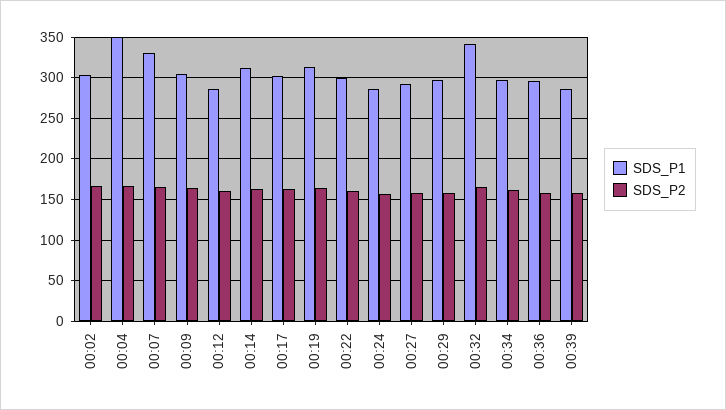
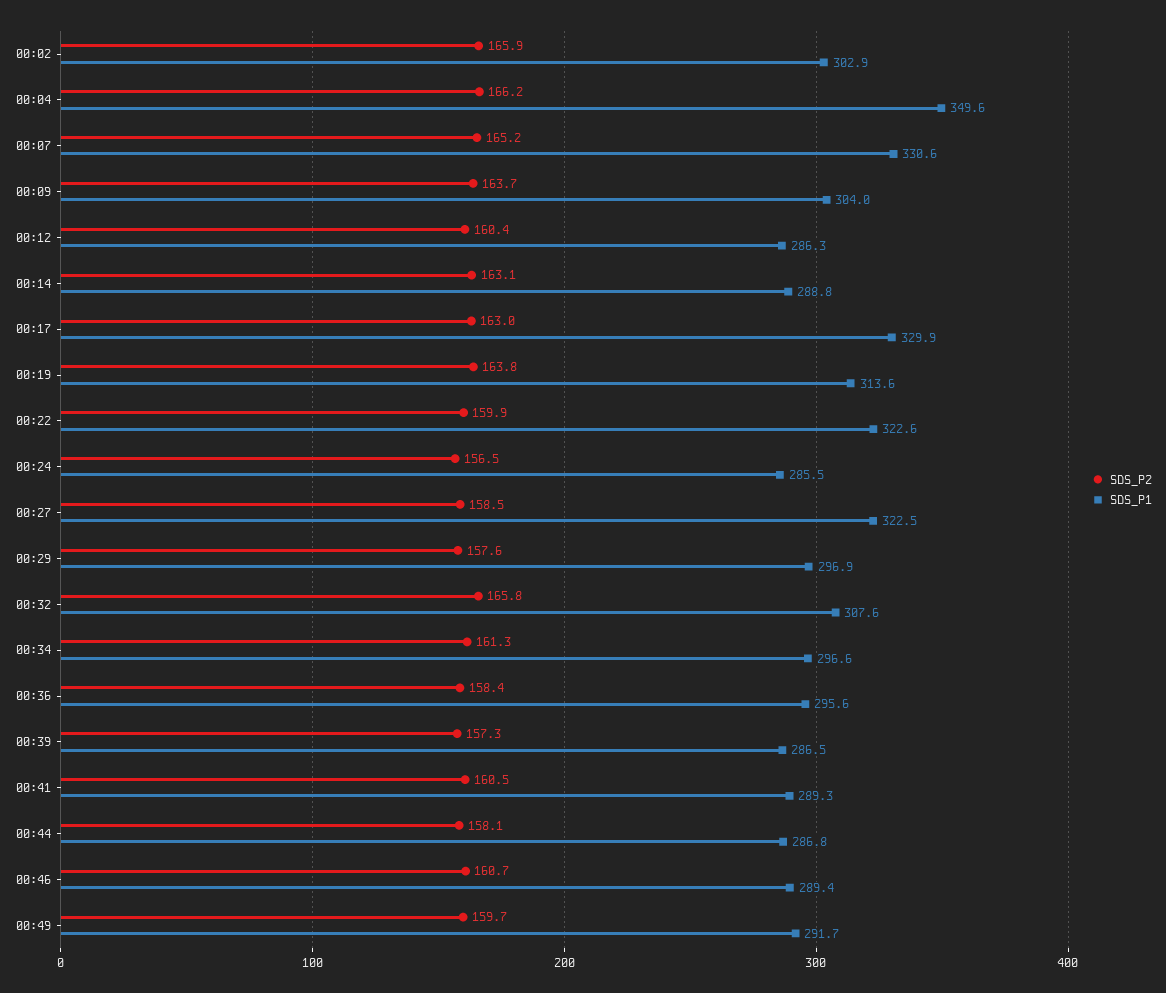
SDS_P1, 00:14: 310 -> 288.8
SDS_P1, 00:17: 300 -> 329.9
SDS_P1, 00:22: 300 -> 322.6
SDS_P1, 00:27: 290 -> 322.5
SDS_P1, 00:32: 340 -> 307.6
SDS_P2, 00:41: none -> 160.5
SDS_P1, 00:41: none -> 289.3
SDS_P2, 00:44: none -> 158.1
SDS_P1, 00:44: none -> 286.8
SDS_P2, 00:46: none -> 160.7
SDS_P1, 00:46: none -> 289.4
SDS_P2, 00:49: none -> 159.7
SDS_P1, 00:49: none -> 291.7

